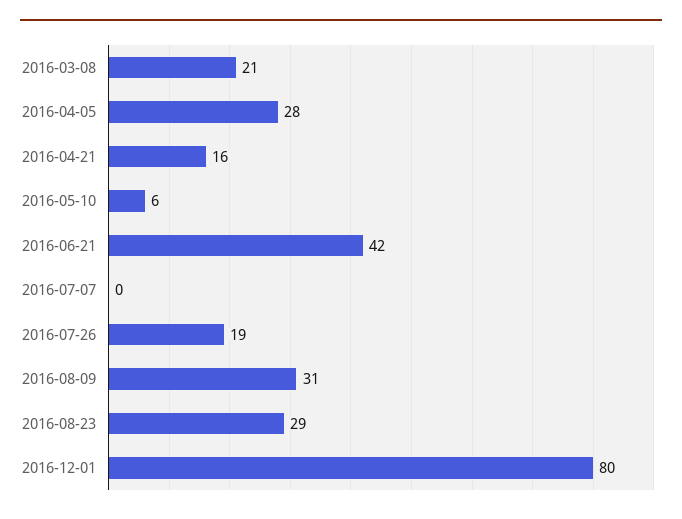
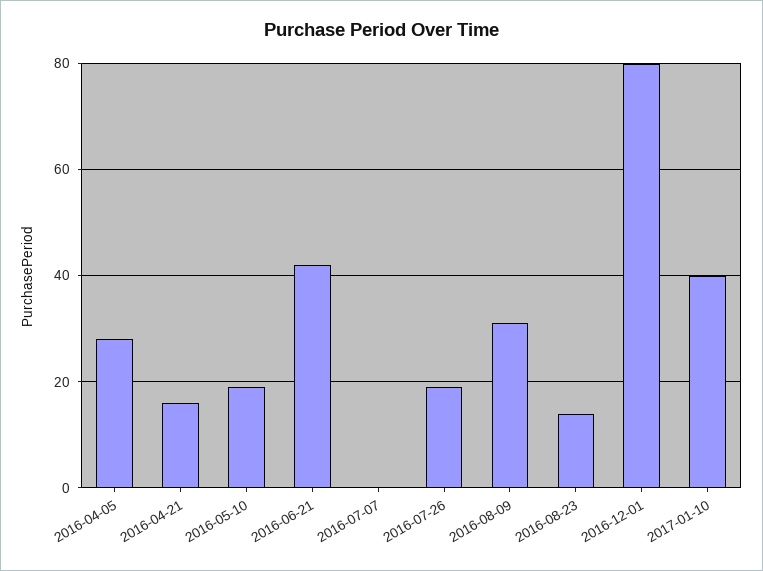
2016-03-08: 21 -> none
2016-05-10: 6 -> 20
2016-08-23: 29 -> 15
2017-01-10: none -> 40

